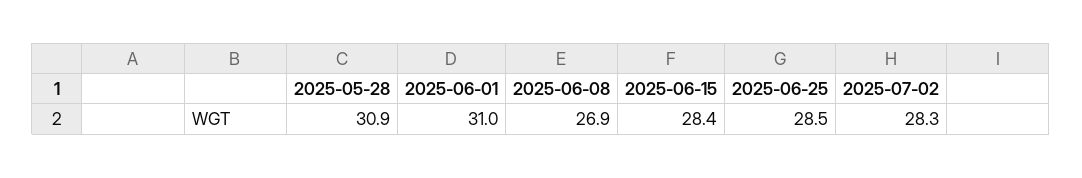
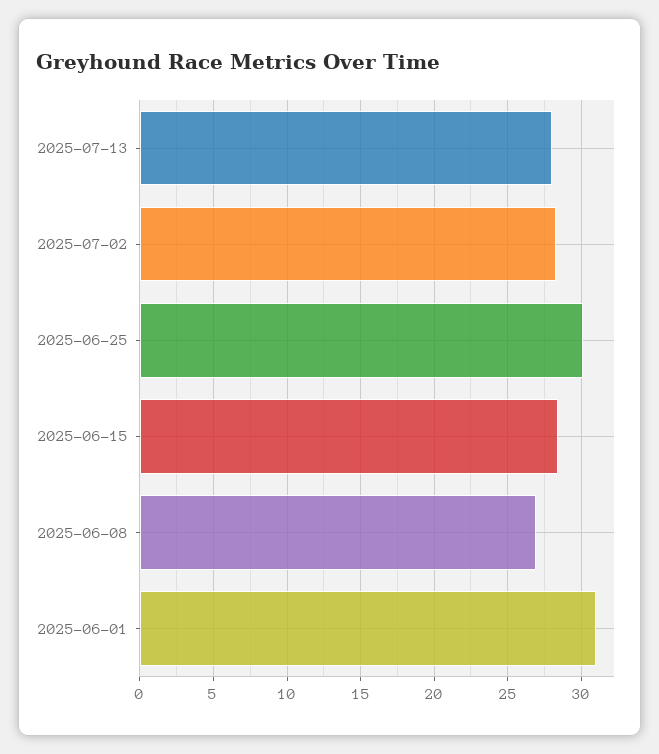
2025-05-28: 30.9 -> none
2025-06-25: 28.5 -> 30
2025-07-13: none -> 28

